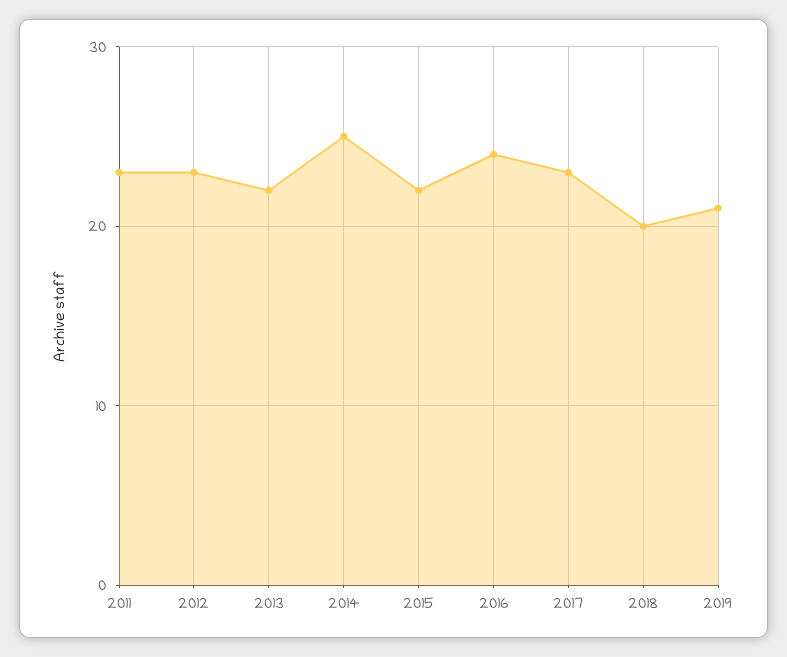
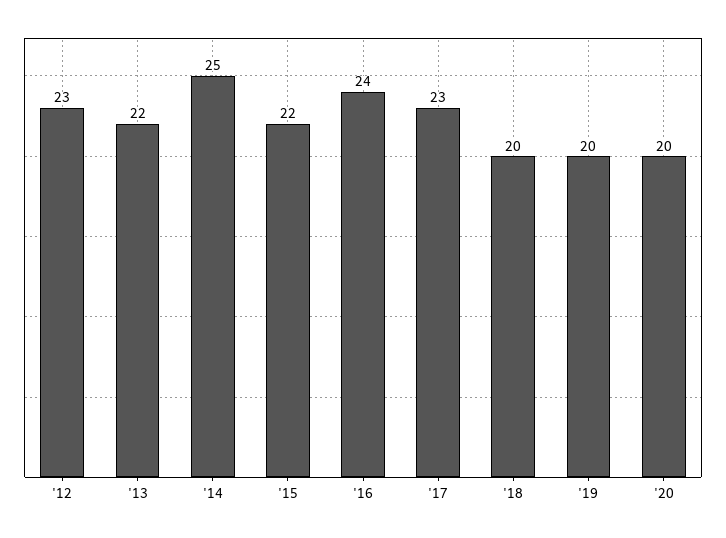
2011: 23 -> none
2019: 21 -> 20
'20: none -> 20

